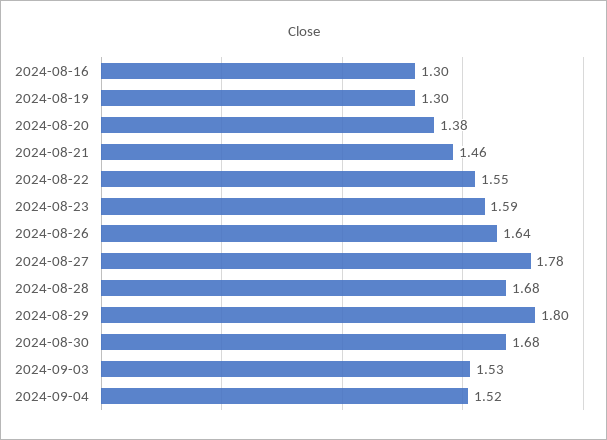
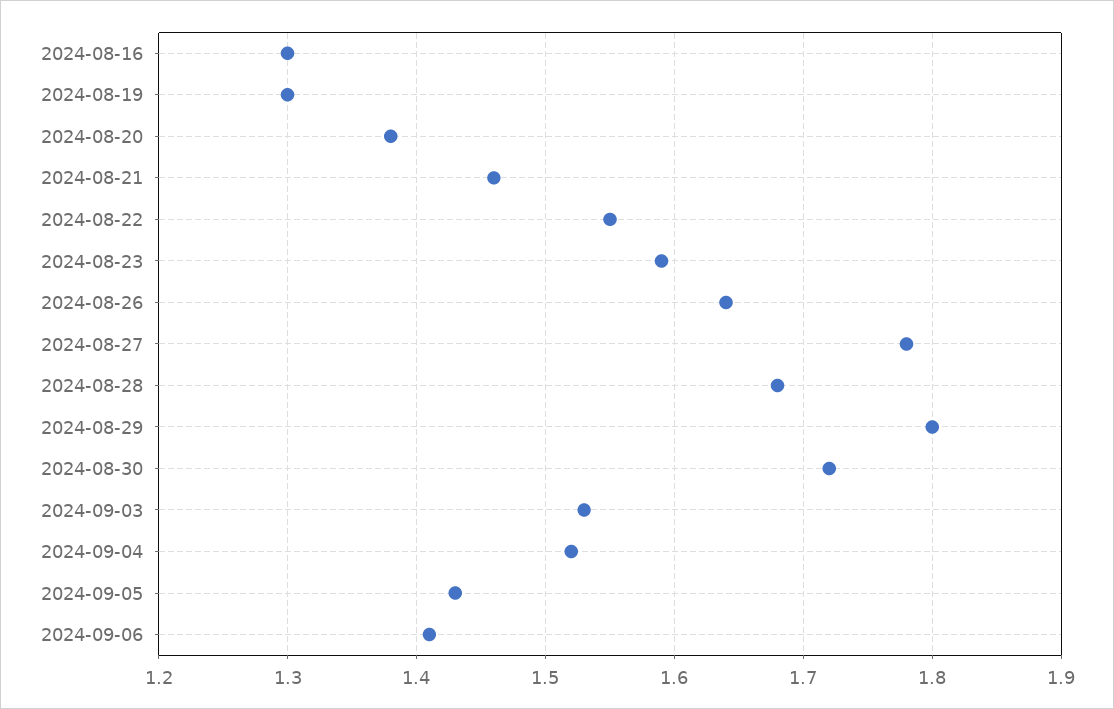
2024-08-30: 1.68 -> 1.72
2024-09-05: none -> 1.43
2024-09-06: none -> 1.41

